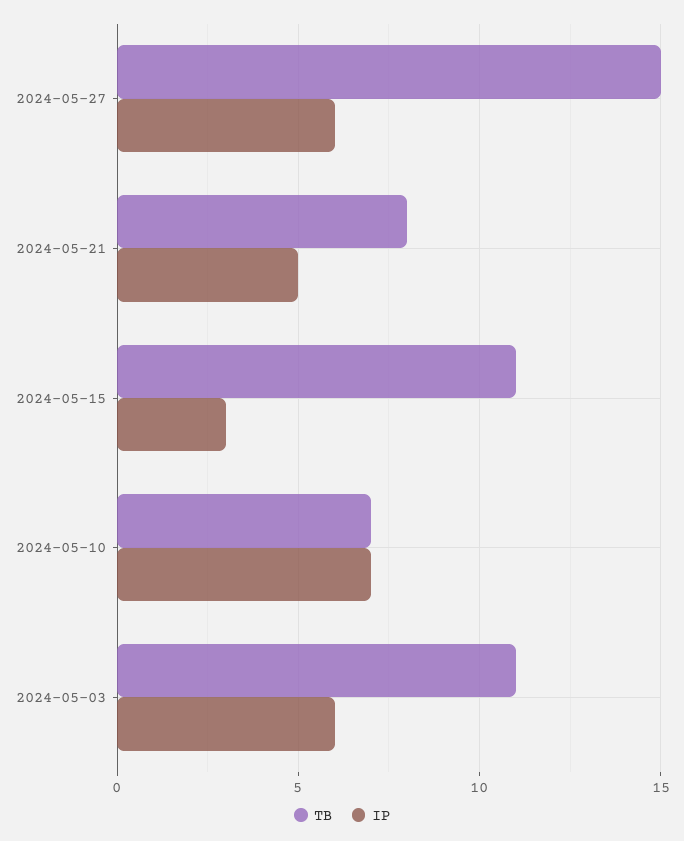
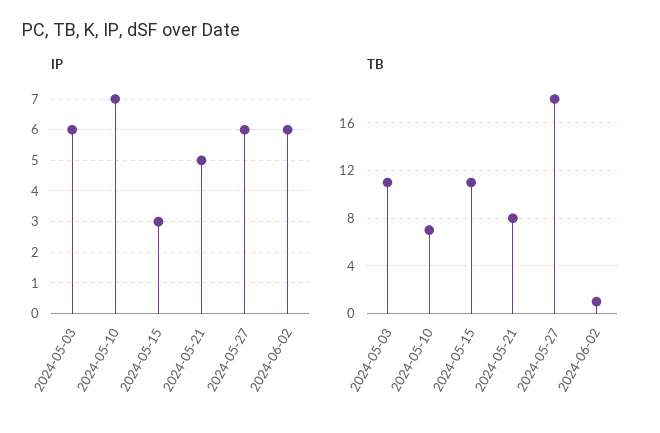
TB, 2024-05-27: 15 -> 18
IP, 2024-06-02: none -> 6
TB, 2024-06-02: none -> 1

